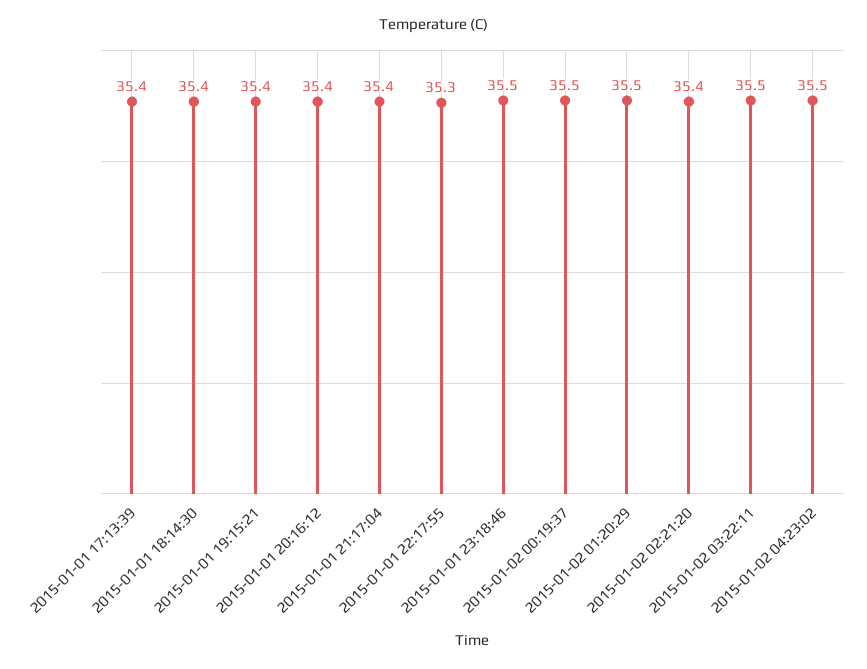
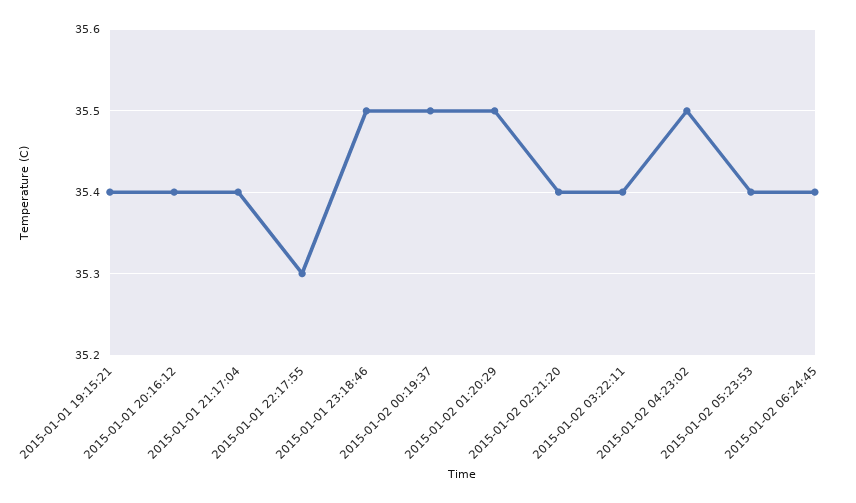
2015-01-01 17:13:39: 35.4 -> none
2015-01-01 18:14:30: 35.4 -> none
2015-01-02 03:22:11: 35.5 -> 35.4
2015-01-02 05:23:53: none -> 35.4
2015-01-02 06:24:45: none -> 35.4

